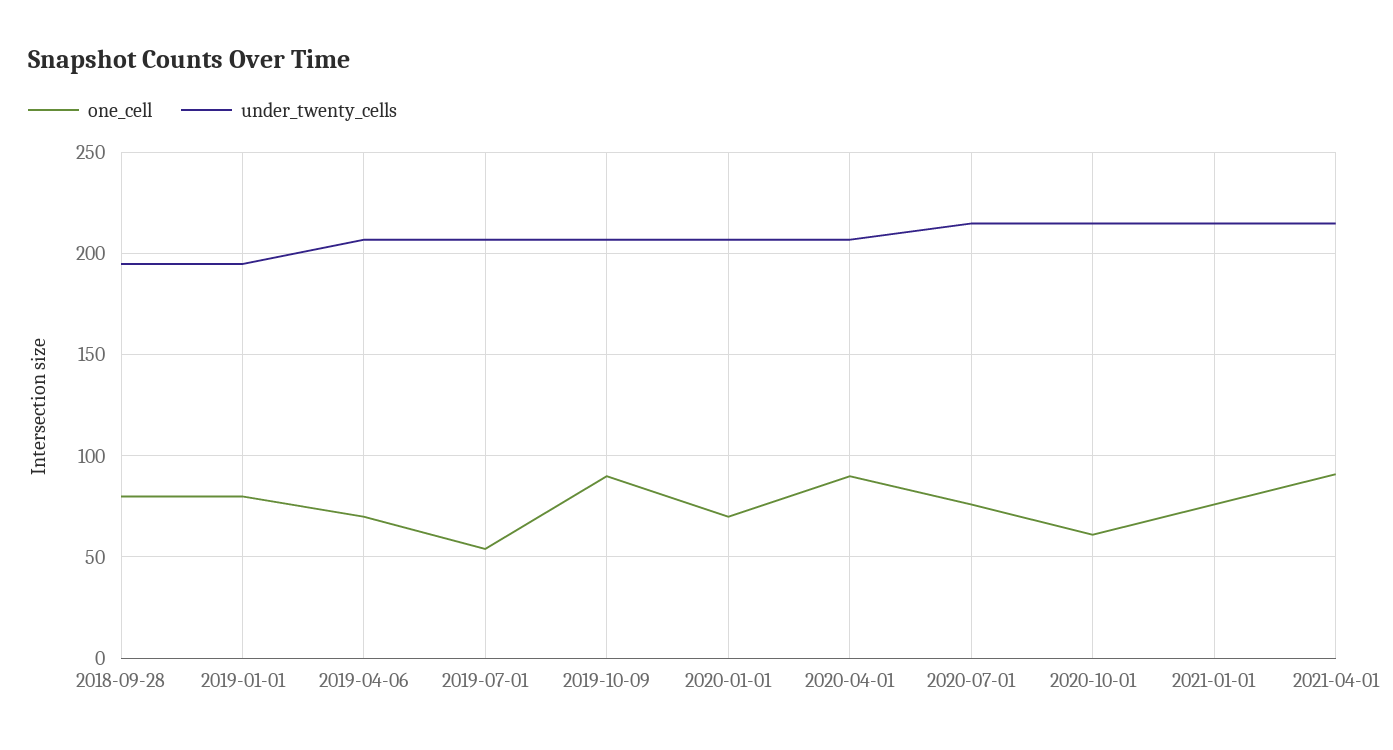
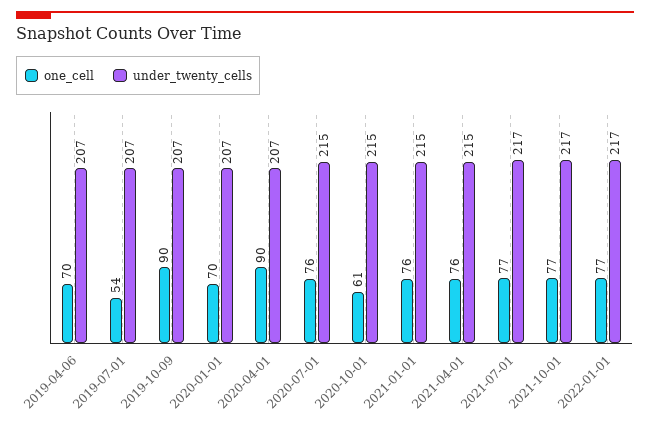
one_cell, 2018-09-28: 80 -> none
under_twenty_cells, 2018-09-28: 195 -> none
one_cell, 2019-01-01: 80 -> none
under_twenty_cells, 2019-01-01: 195 -> none
one_cell, 2021-04-01: 90 -> 76
one_cell, 2021-07-01: none -> 77
under_twenty_cells, 2021-07-01: none -> 217
one_cell, 2021-10-01: none -> 77
under_twenty_cells, 2021-10-01: none -> 217
one_cell, 2022-01-01: none -> 77
under_twenty_cells, 2022-01-01: none -> 217

